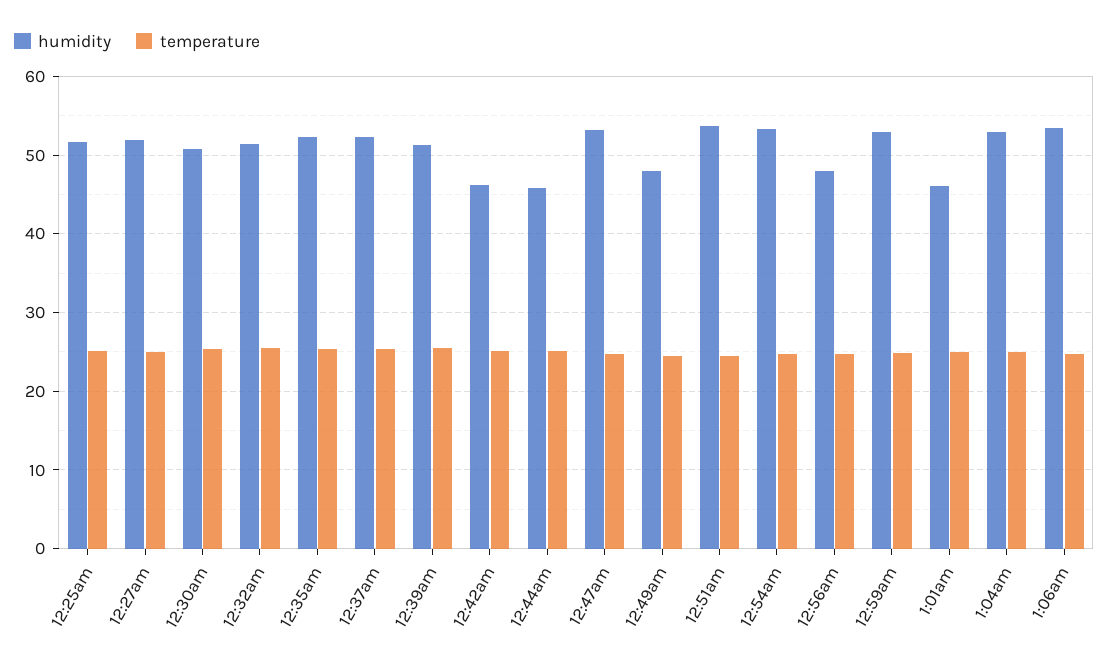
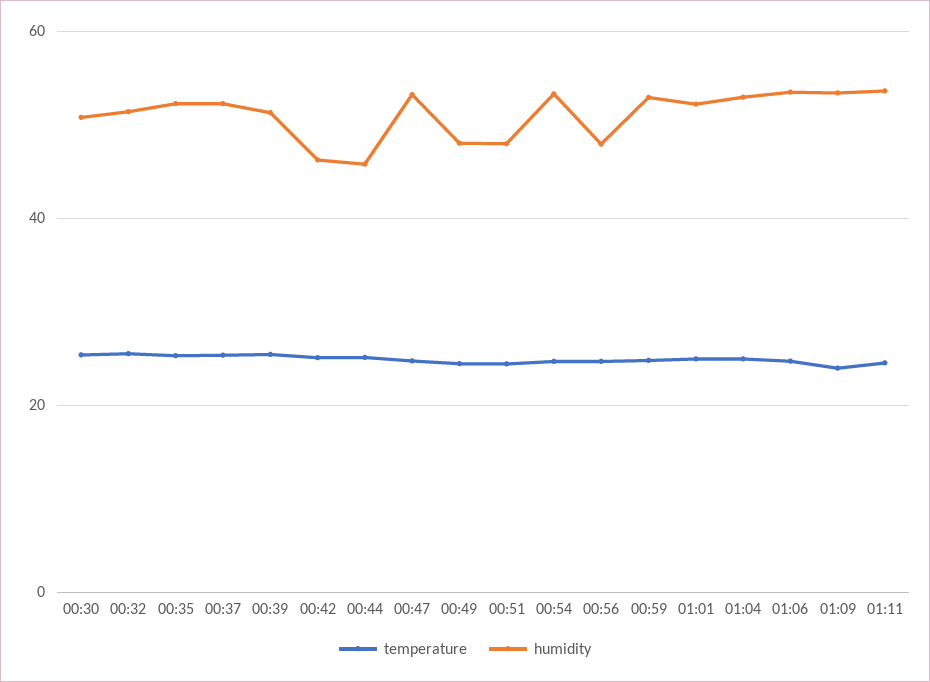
humidity, 12:25am: 52 -> none
temperature, 12:25am: 25 -> none
humidity, 12:27am: 52 -> none
temperature, 12:27am: 25 -> none
humidity, 12:51am: 54 -> 48
humidity, 1:01am: 46 -> 52
temperature, 01:09: none -> 24
humidity, 01:09: none -> 54
temperature, 01:11: none -> 24
humidity, 01:11: none -> 54

